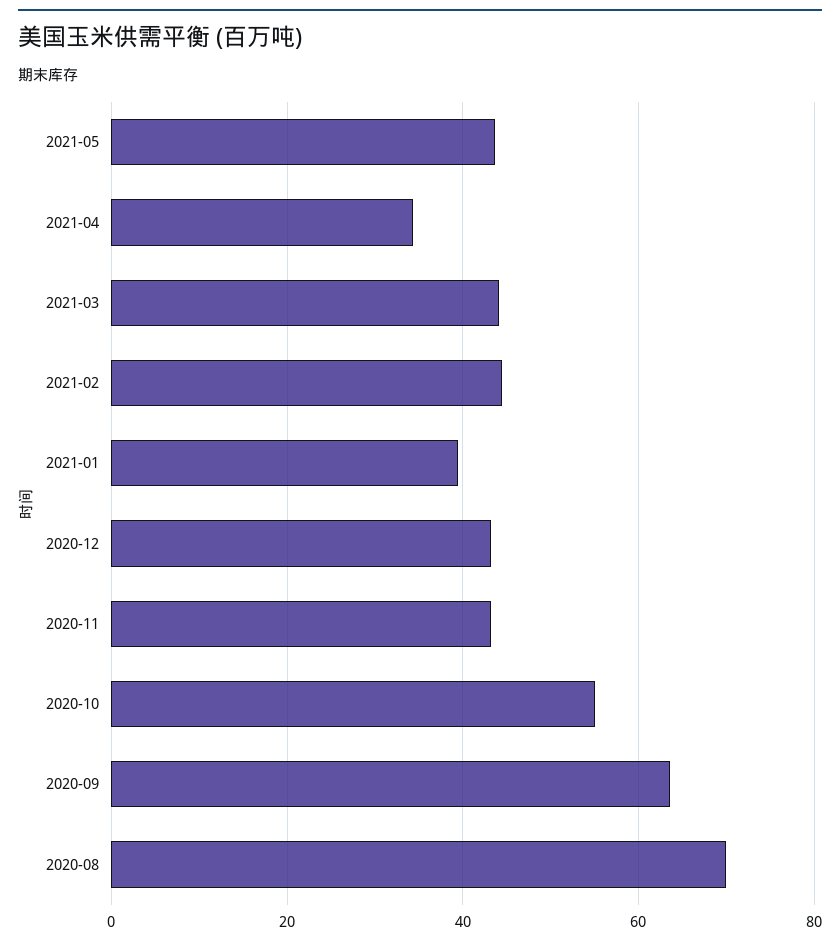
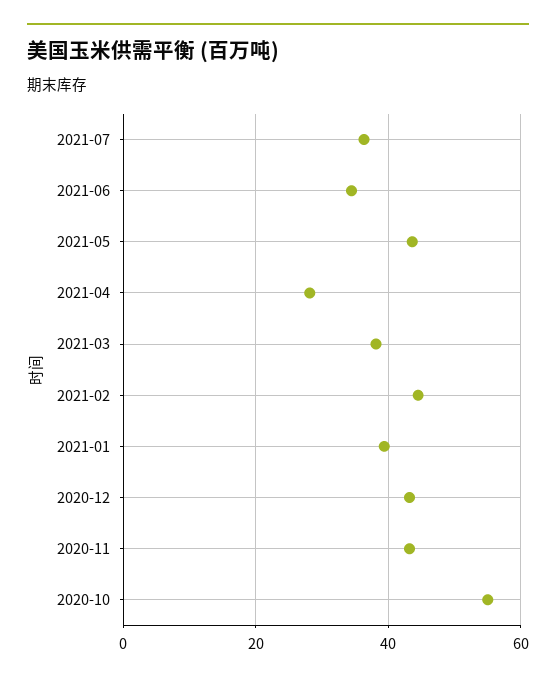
2021-04: 34 -> 28
2021-03: 44 -> 38
2020-09: 64 -> none
2020-08: 70 -> none
2021-07: none -> 36
2021-06: none -> 34

